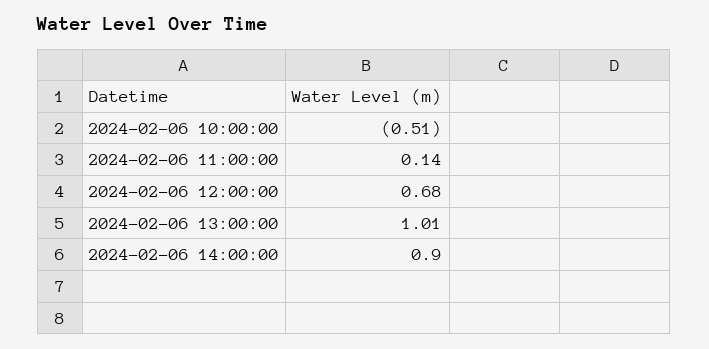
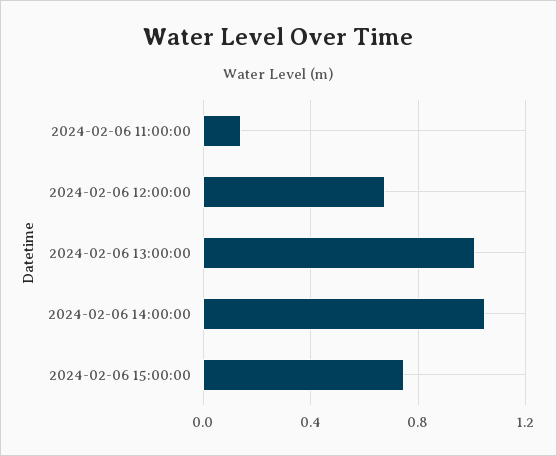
2024-02-06 10:00:00: -0.51 -> none
2024-02-06 14:00:00: 0.9 -> 1.05
2024-02-06 15:00:00: none -> 0.75

